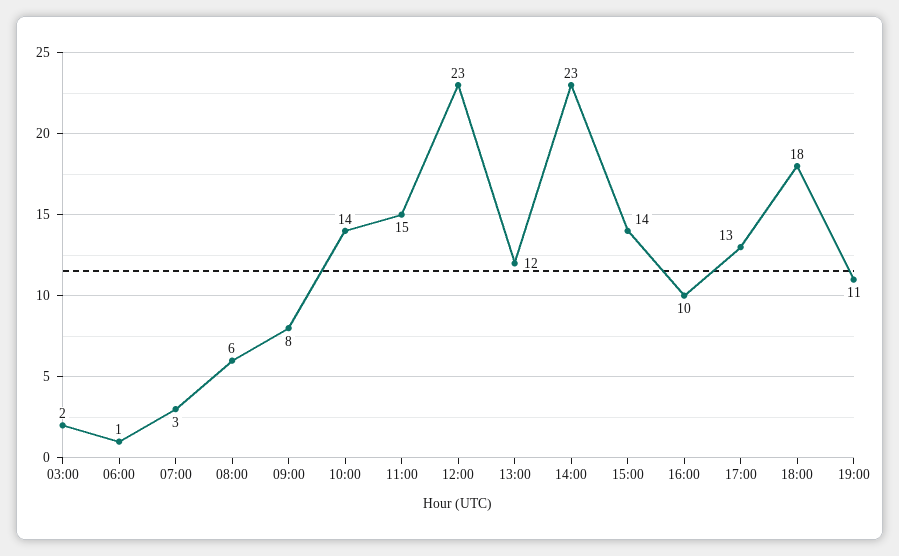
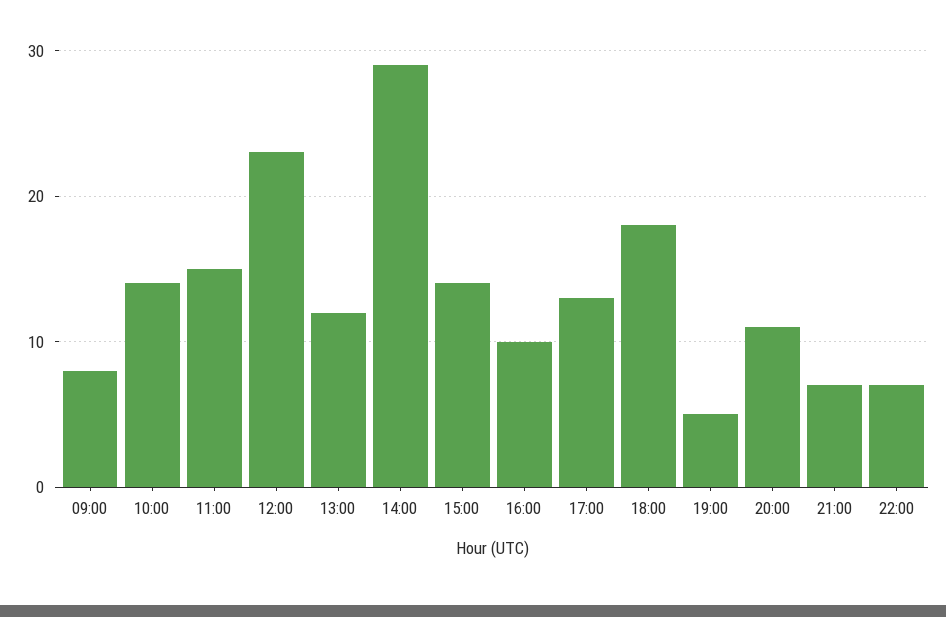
03:00: 2 -> none
06:00: 1 -> none
07:00: 3 -> none
08:00: 6 -> none
14:00: 23 -> 29
19:00: 11 -> 5
20:00: none -> 11
21:00: none -> 7
22:00: none -> 7

